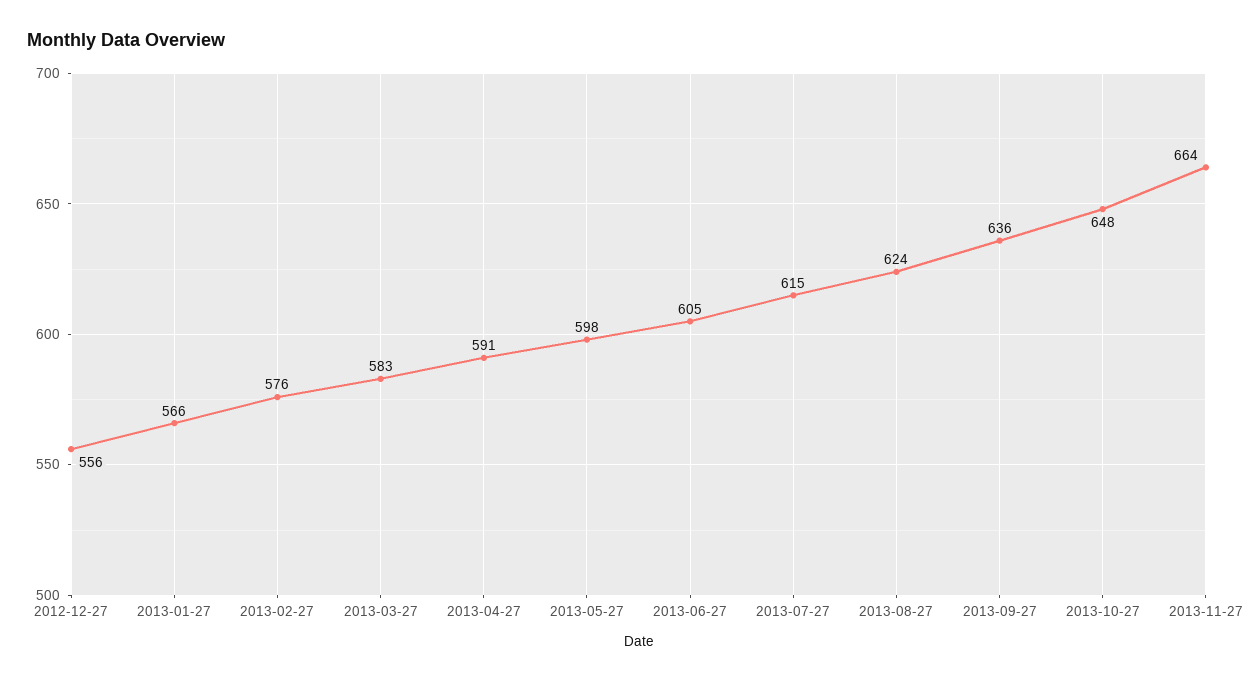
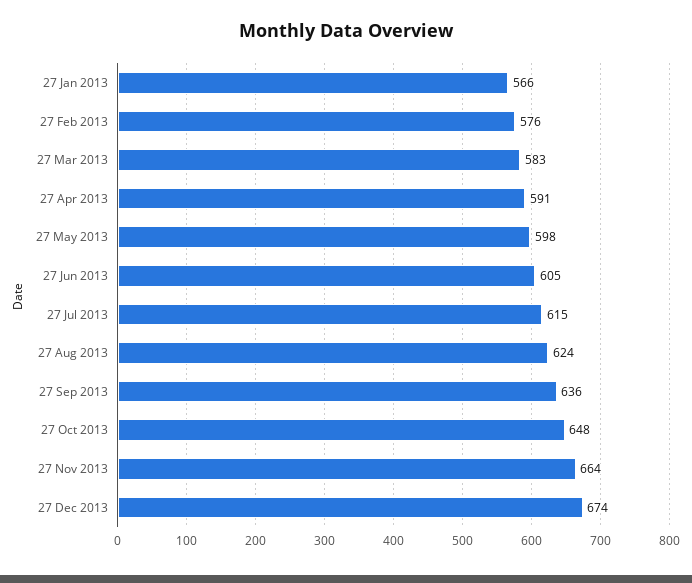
2012-12-27: 556 -> none
27 Dec 2013: none -> 674

